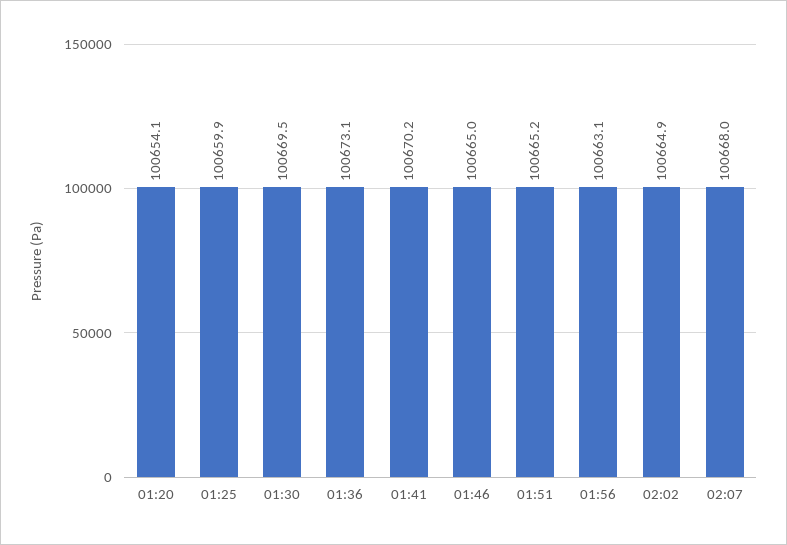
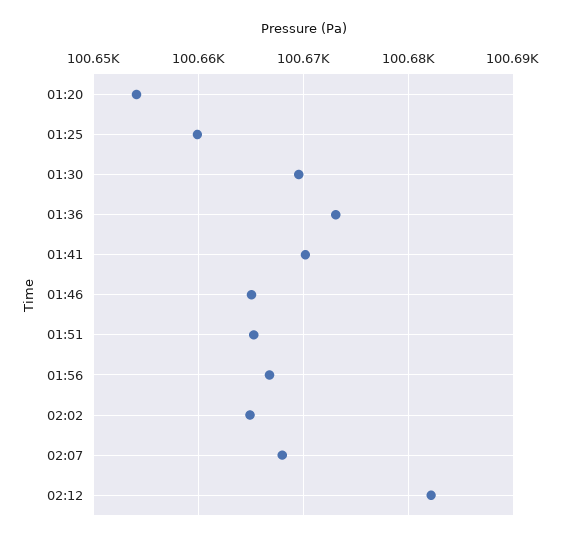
01:56: 100663.1 -> 100667
02:12: none -> 100682

